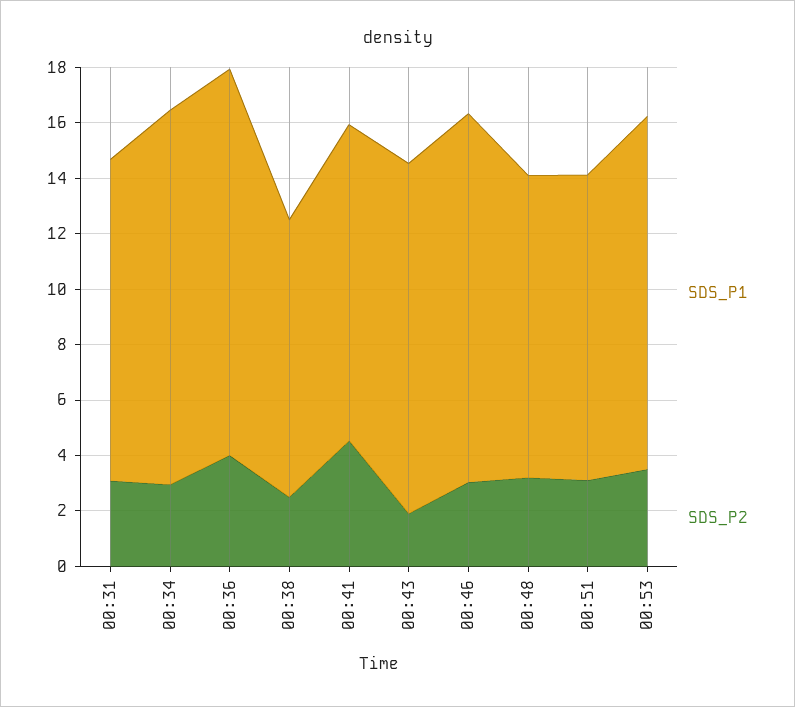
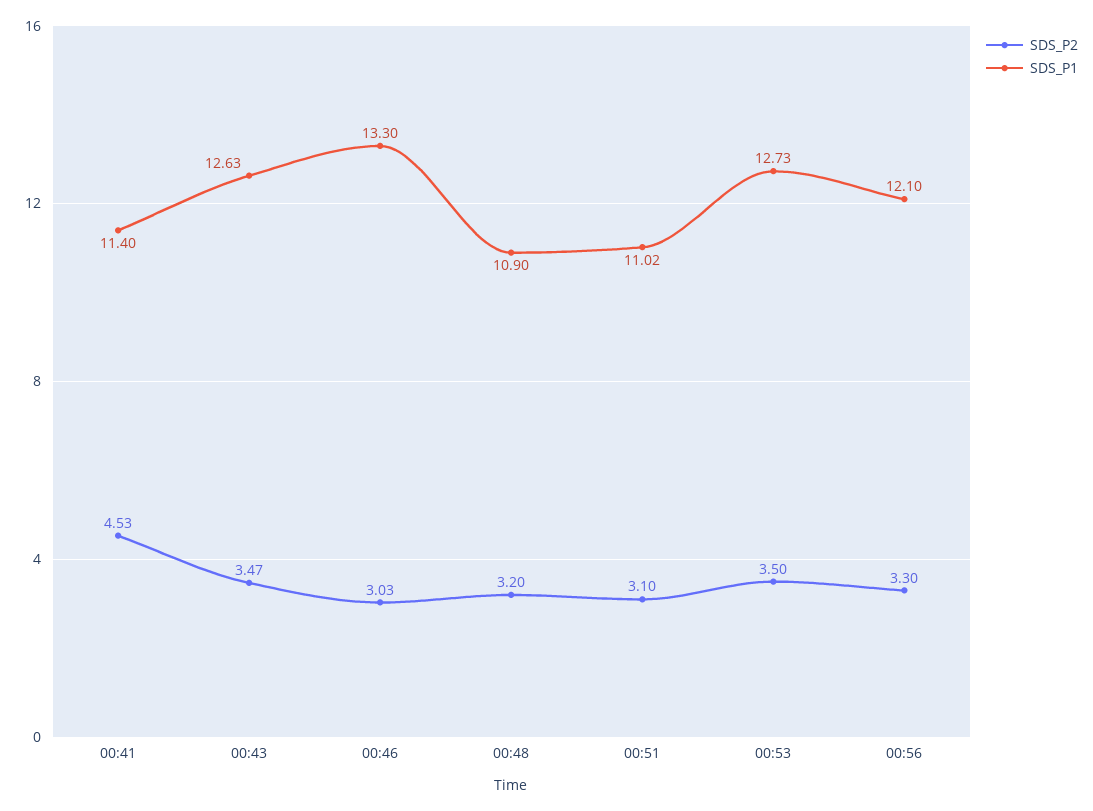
SDS_P1, 00:31: 11.5 -> none
SDS_P2, 00:31: 3 -> none
SDS_P1, 00:34: 13.5 -> none
SDS_P2, 00:34: 3 -> none
SDS_P1, 00:36: 14 -> none
SDS_P2, 00:36: 4 -> none
SDS_P1, 00:38: 10 -> none
SDS_P2, 00:38: 2.5 -> none
SDS_P2, 00:43: 2 -> 3.47
SDS_P2, 00:56: none -> 3.3
SDS_P1, 00:56: none -> 12.1

